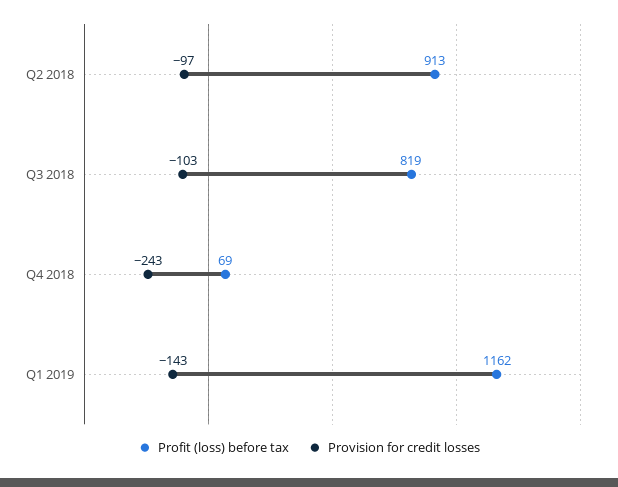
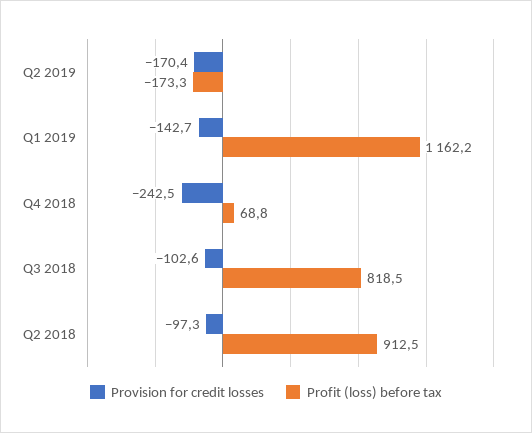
Provision for credit losses, Q2 2019: none -> -170.4
Profit (loss) before tax, Q2 2019: none -> -173.3

